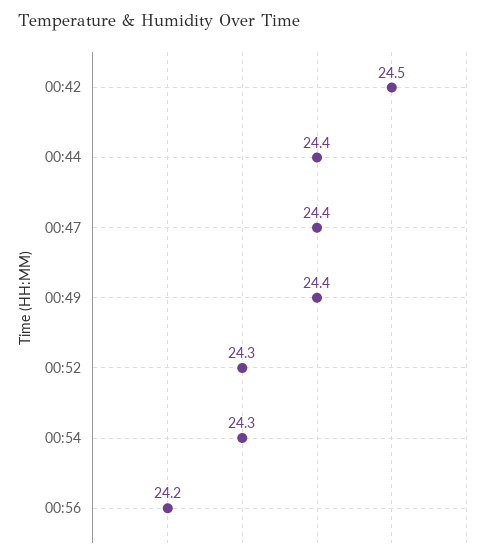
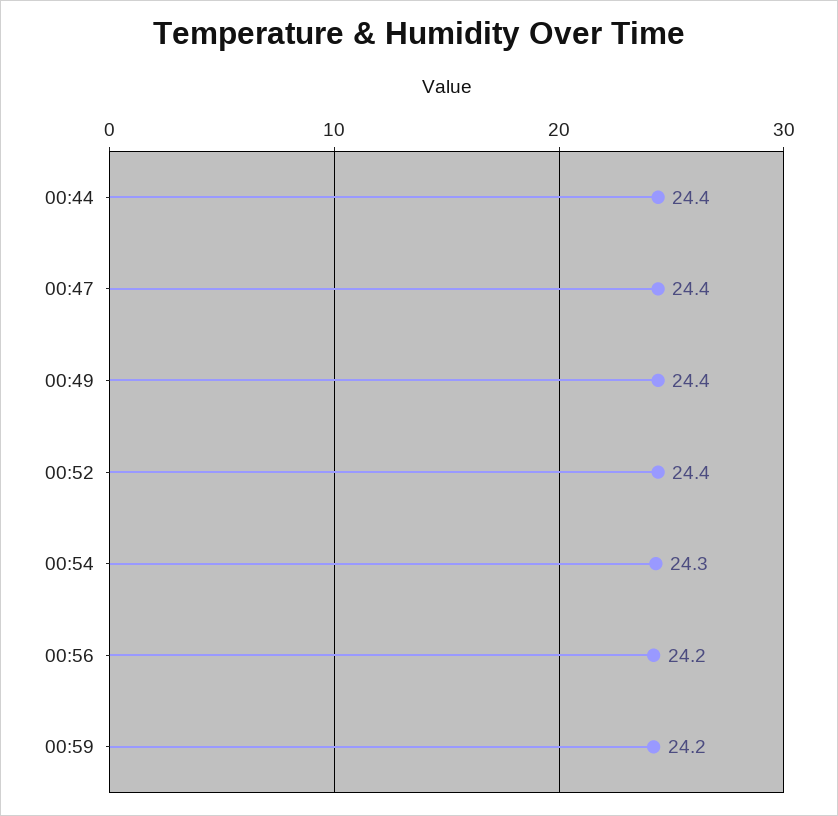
00:42: 24.5 -> none
00:52: 24.3 -> 24.4
00:59: none -> 24.2

